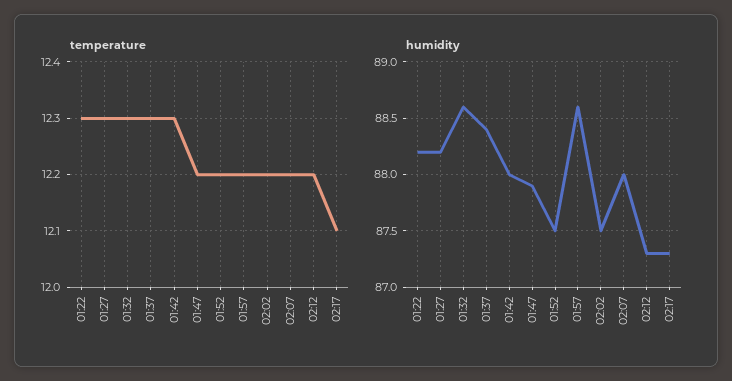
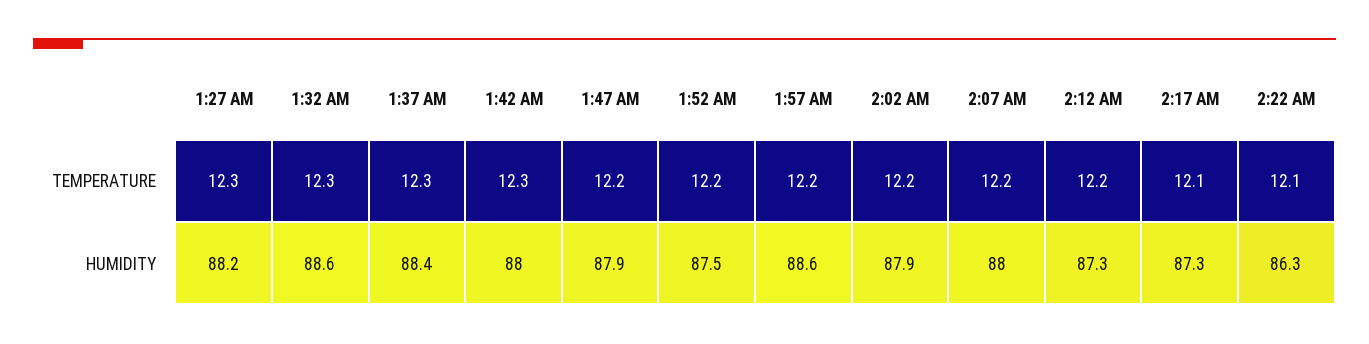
temperature, 01:22: 12.3 -> none
humidity, 01:22: 88.2 -> none
humidity, 02:02: 87.5 -> 87.9
temperature, 2:22 AM: none -> 12.1
humidity, 2:22 AM: none -> 86.3

